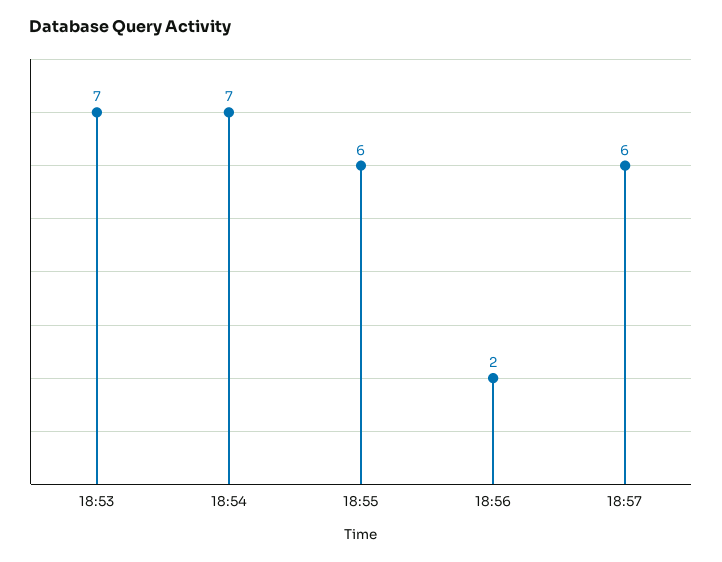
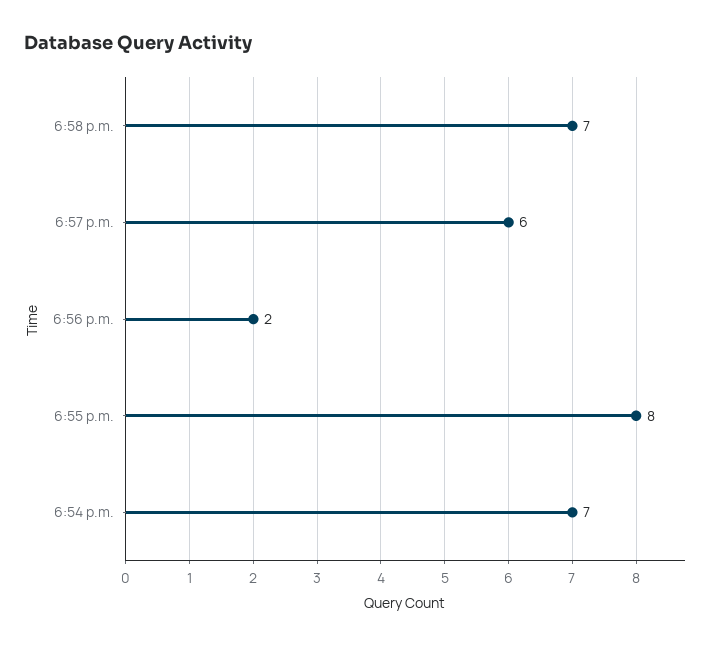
18:53: 7 -> none
18:55: 6 -> 8
6:58 p.m.: none -> 7

